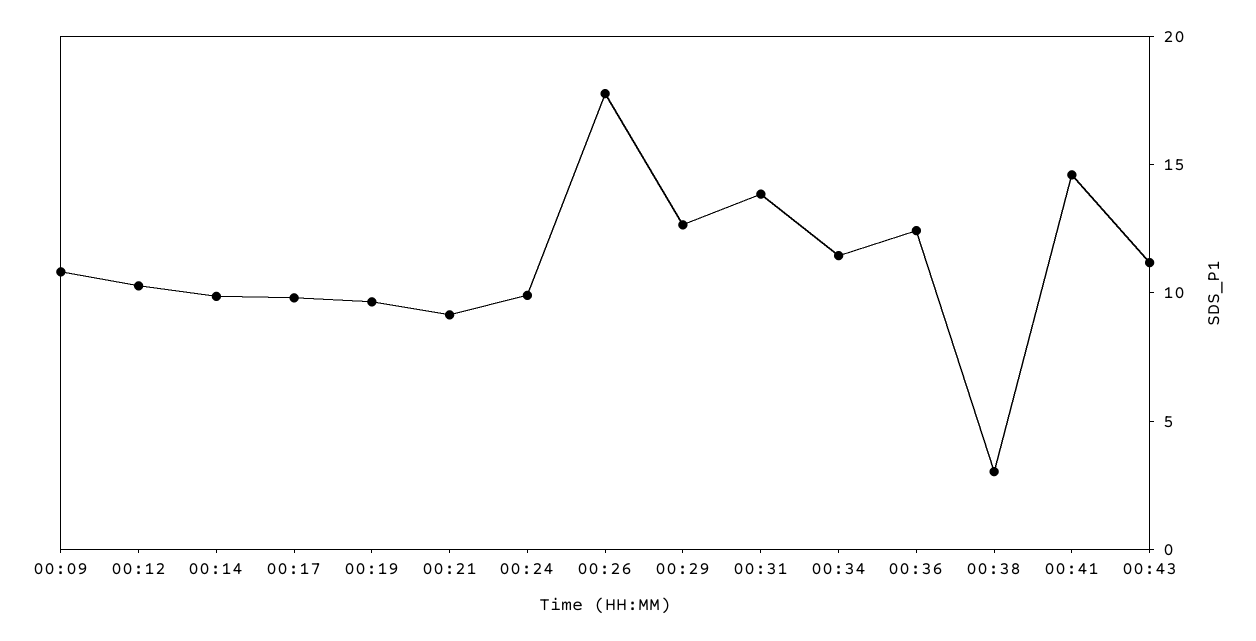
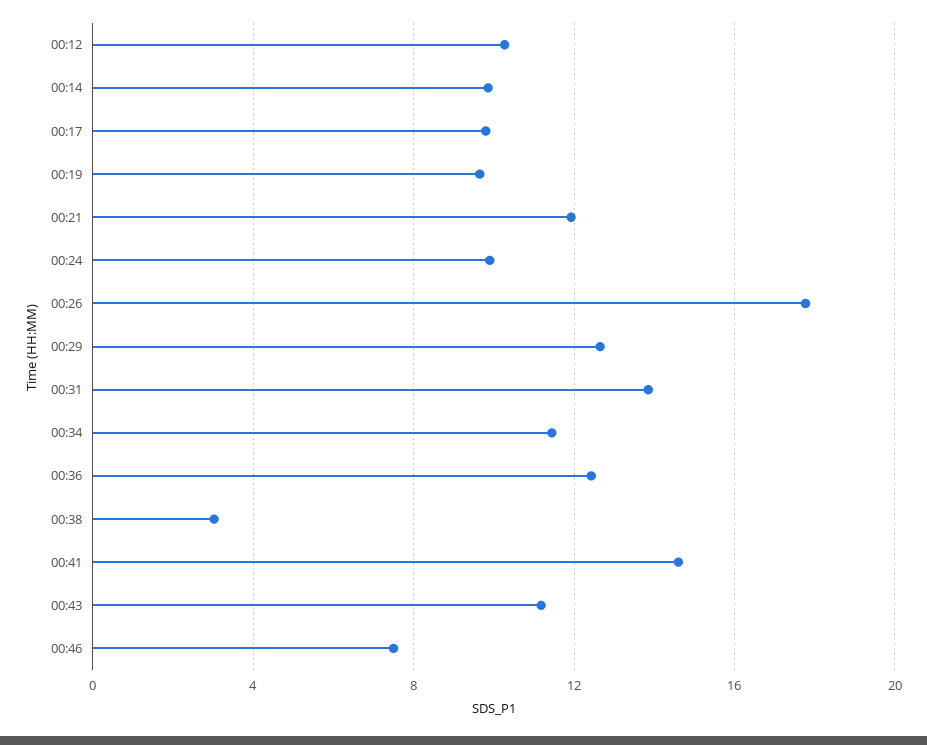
00:09: 11 -> none
00:21: 9 -> 12
00:46: none -> 7.5

